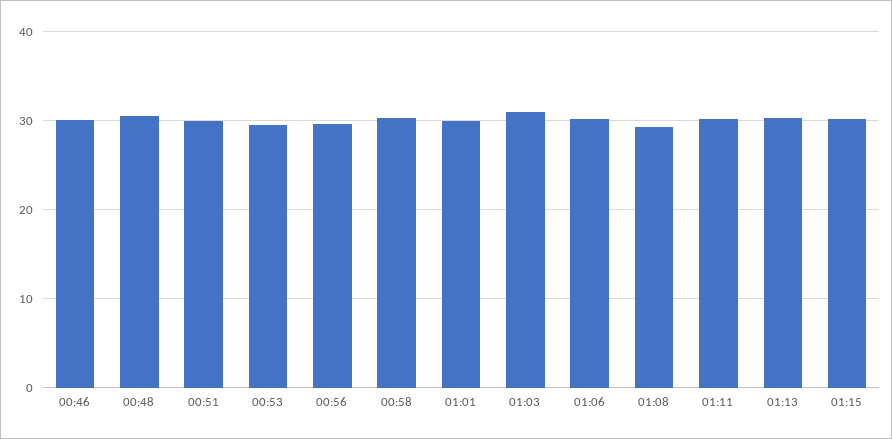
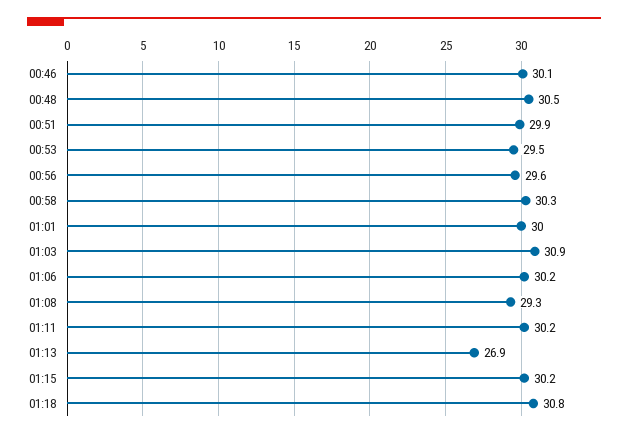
01:13: 30 -> 26.9
01:18: none -> 30.8

